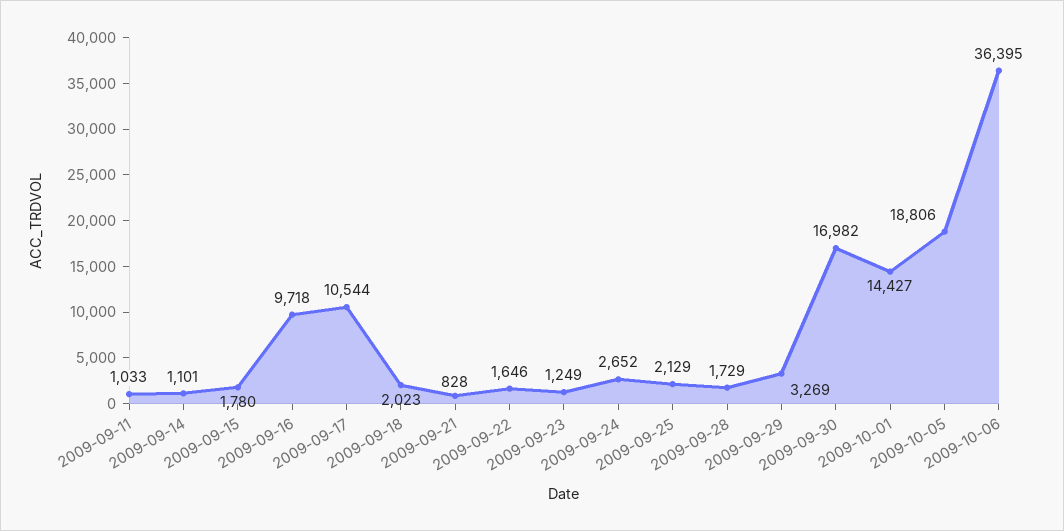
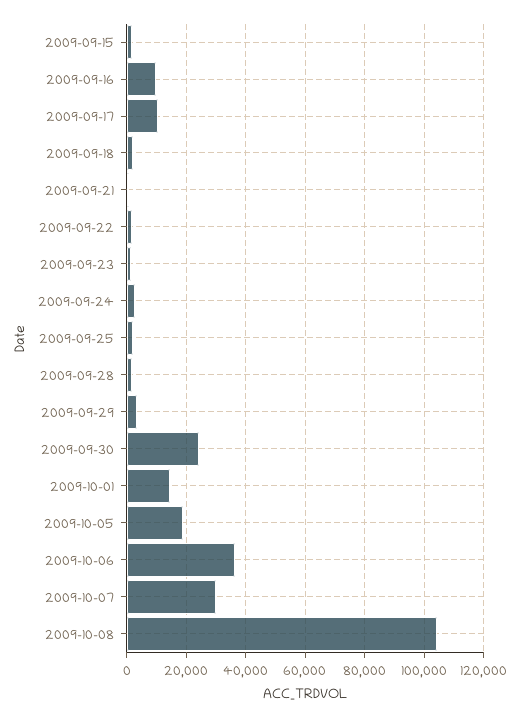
2009-09-11: 1033 -> none
2009-09-14: 1101 -> none
2009-09-30: 16982 -> 25000
2009-10-07: none -> 30000
2009-10-08: none -> 105000

